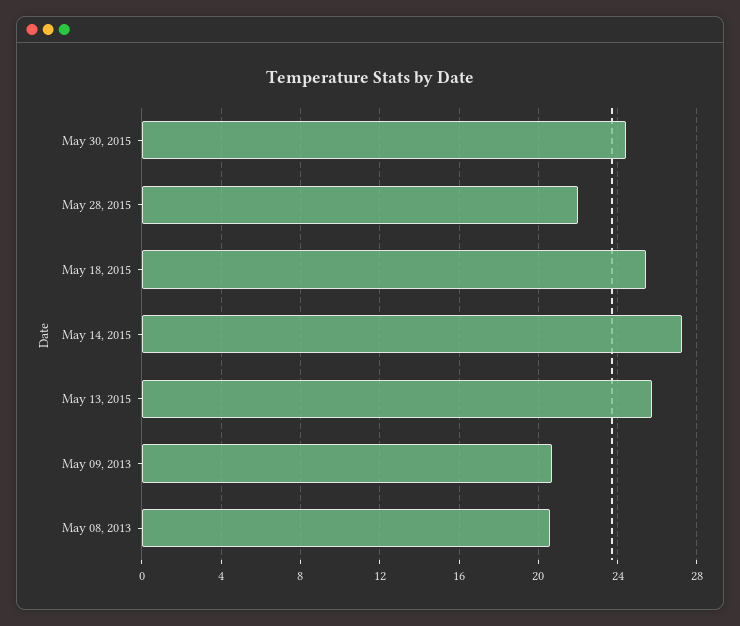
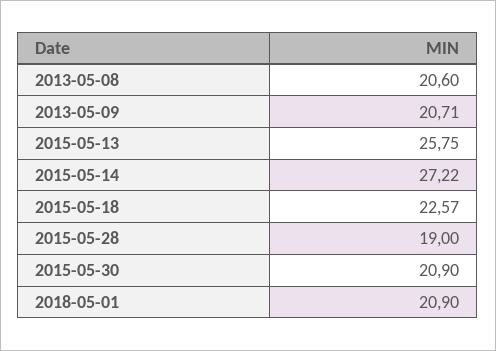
May 30, 2015: 24.5 -> 20.9
May 28, 2015: 22 -> 19
May 18, 2015: 25.5 -> 22.57
2018-05-01: none -> 20.9

